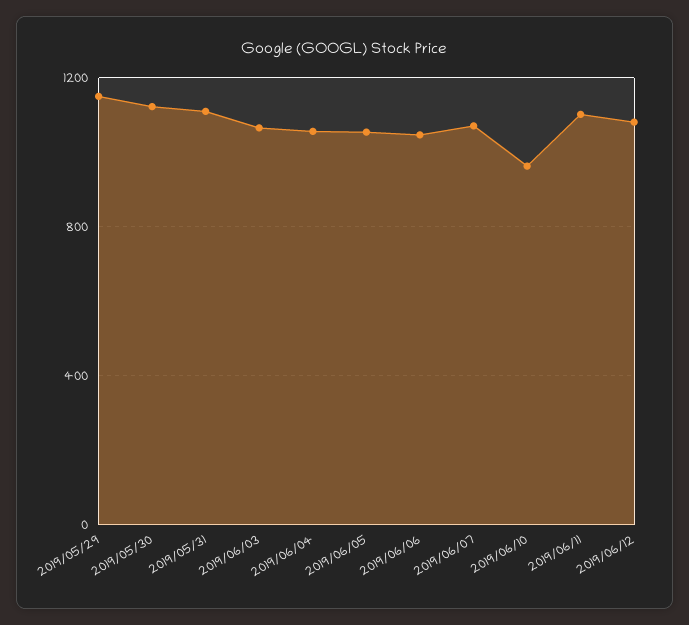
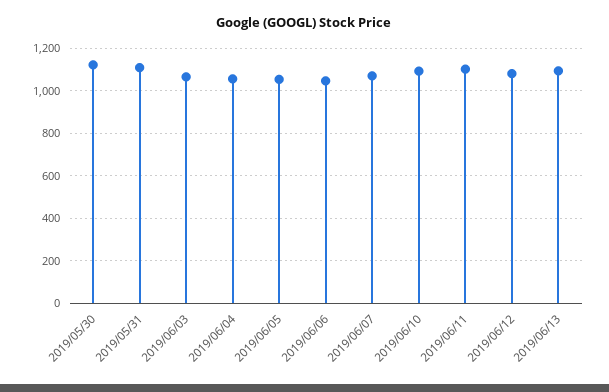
2019/05/29: 1150 -> none
2019/06/10: 950 -> 1100
2019/06/13: none -> 1100

